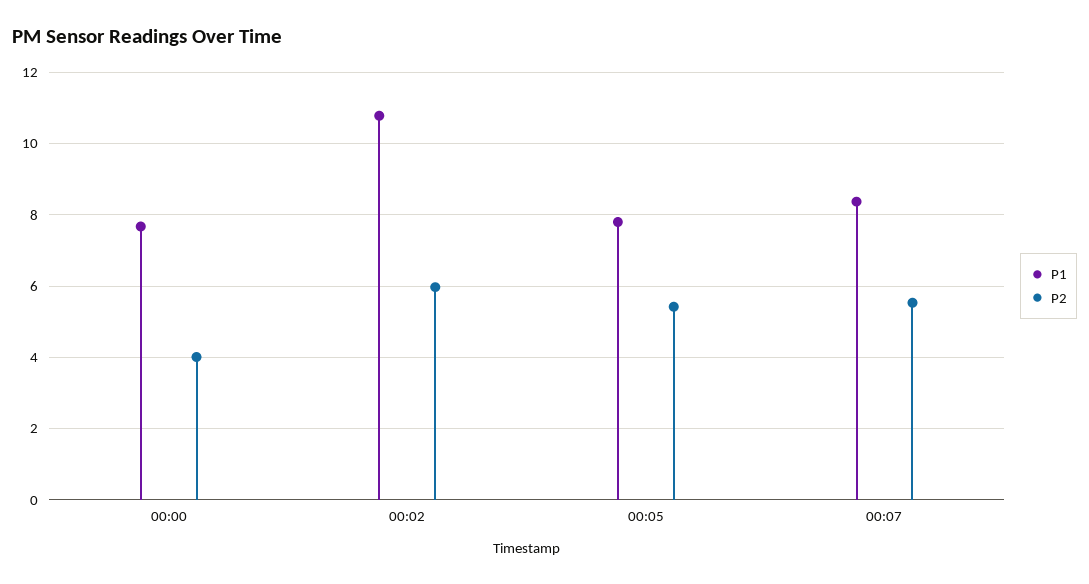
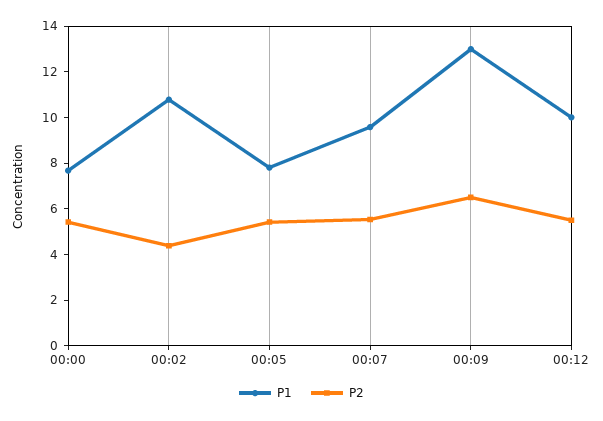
P2, 00:00: 4 -> 5.5
P2, 00:02: 6 -> 4.5
P1, 00:07: 8.4 -> 9.5
P1, 00:09: none -> 13
P2, 00:09: none -> 6.5
P1, 00:12: none -> 10
P2, 00:12: none -> 5.5

